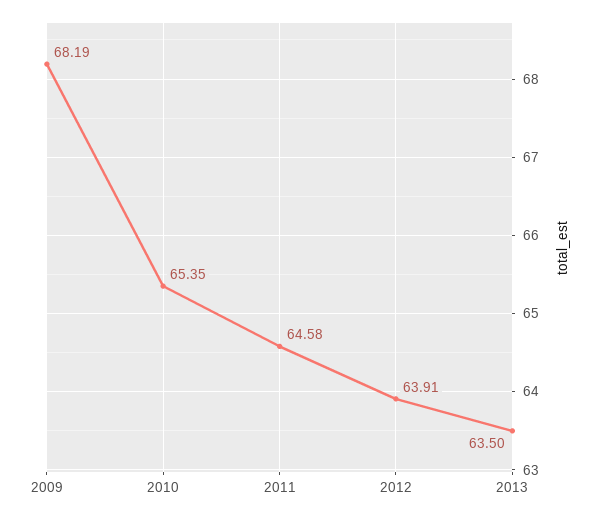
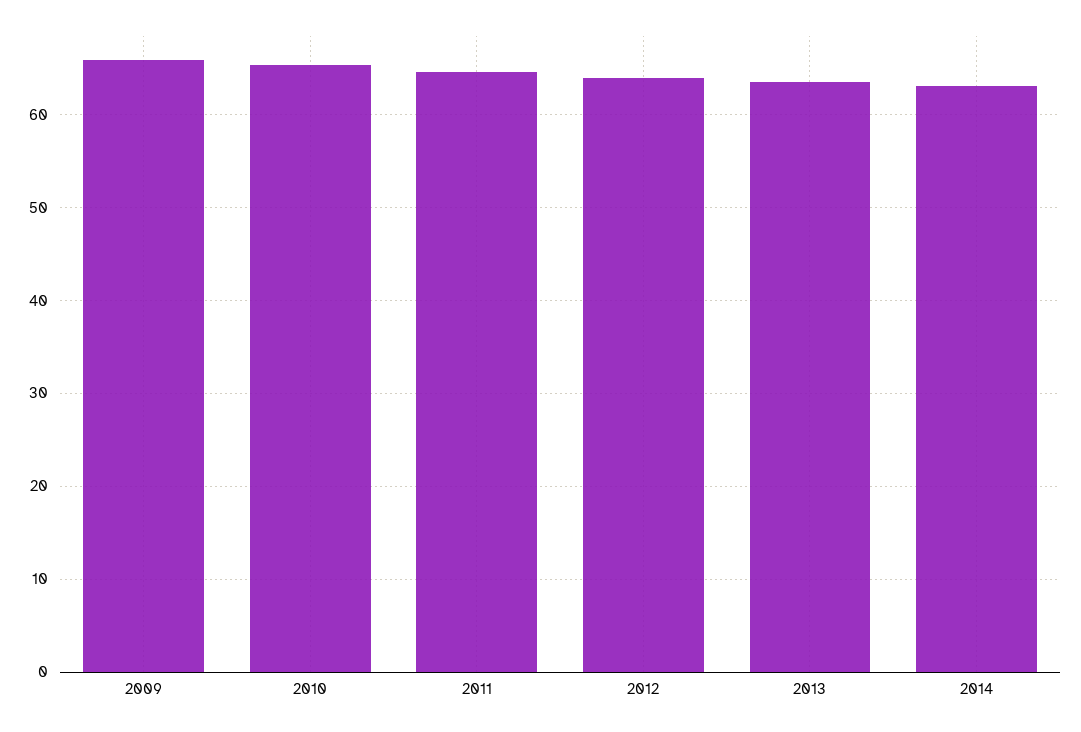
2009: 68.19 -> 66
2014: none -> 63

